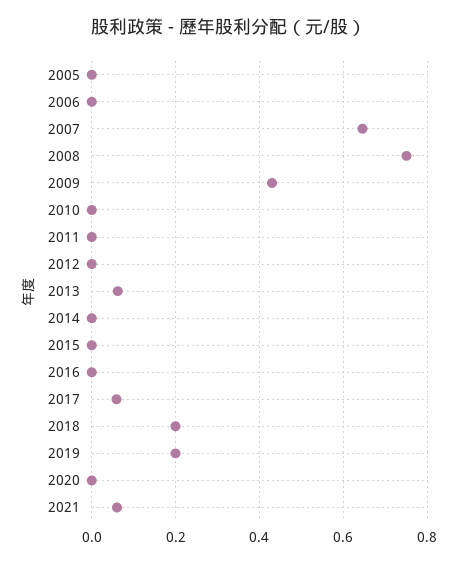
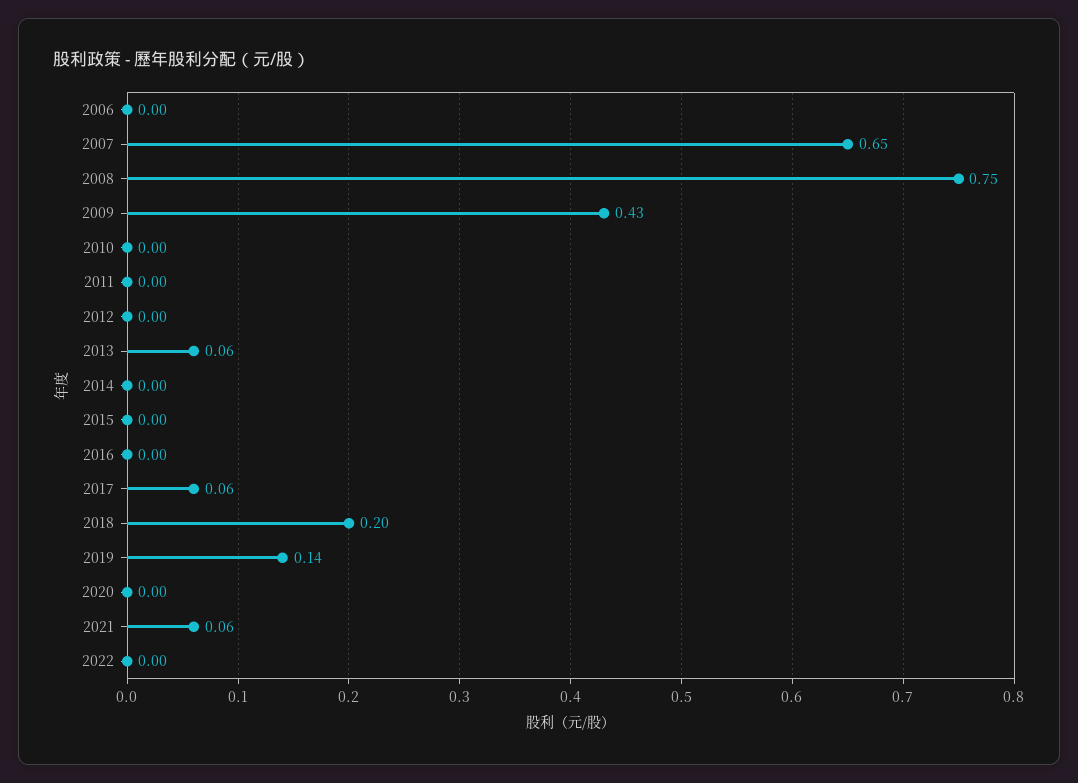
2005: 0 -> none
2019: 0.2 -> 0.14
2022: none -> 0

